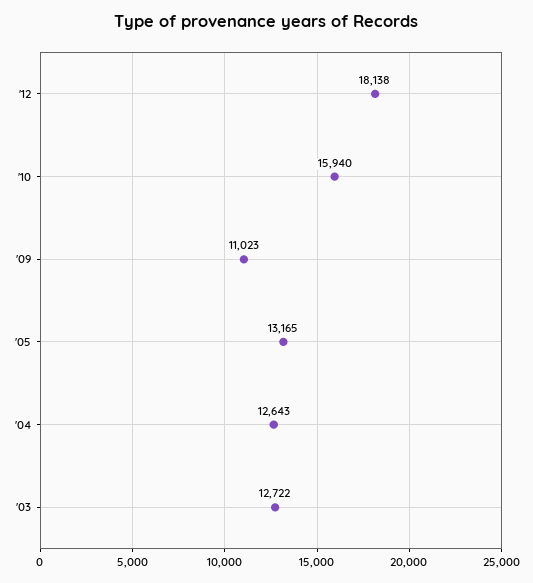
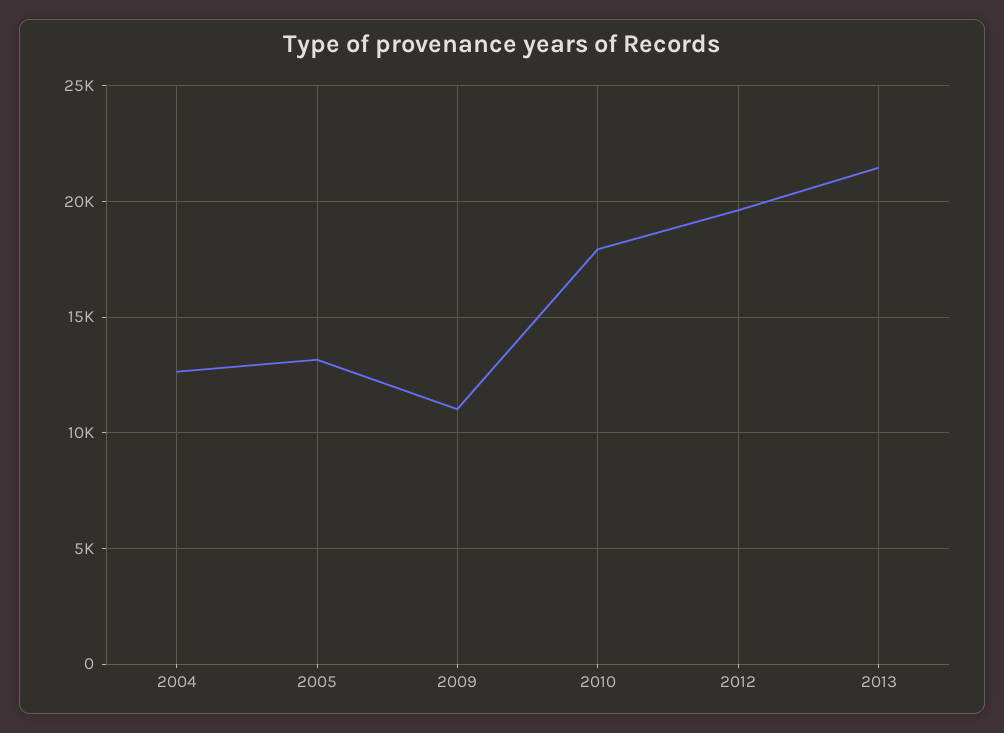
'12: 18138 -> 19500
'10: 15940 -> 18000
'03: 12722 -> none
2013: none -> 21500

